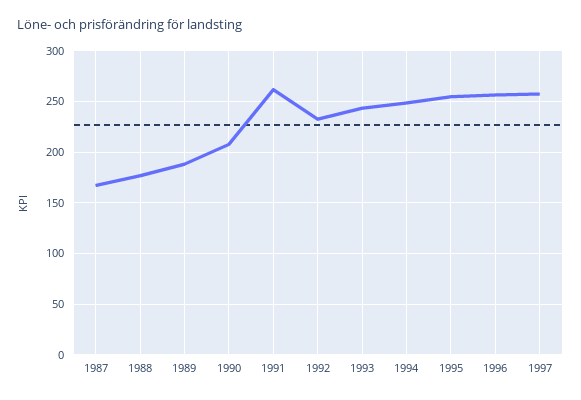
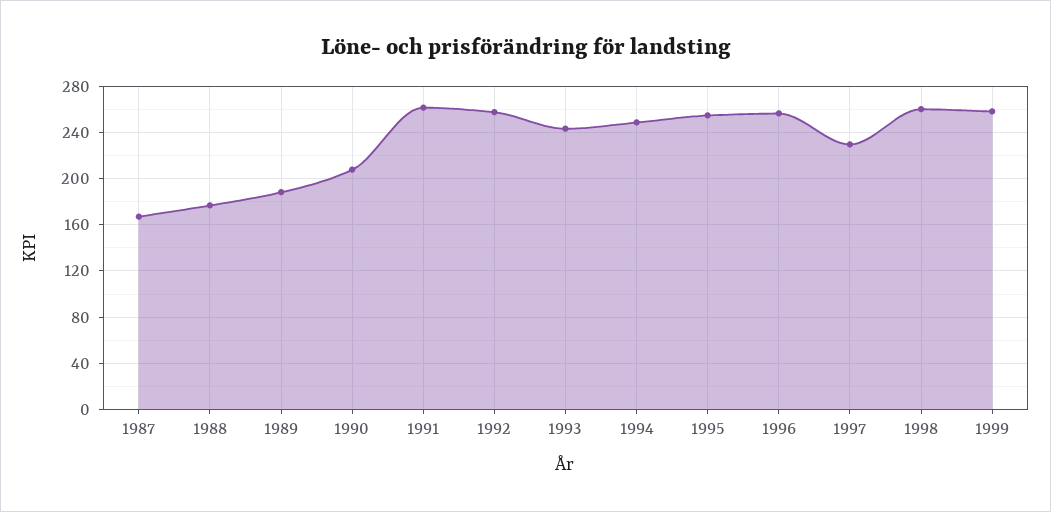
1992: 230 -> 260
1997: 260 -> 230
1998: none -> 260
1999: none -> 260

